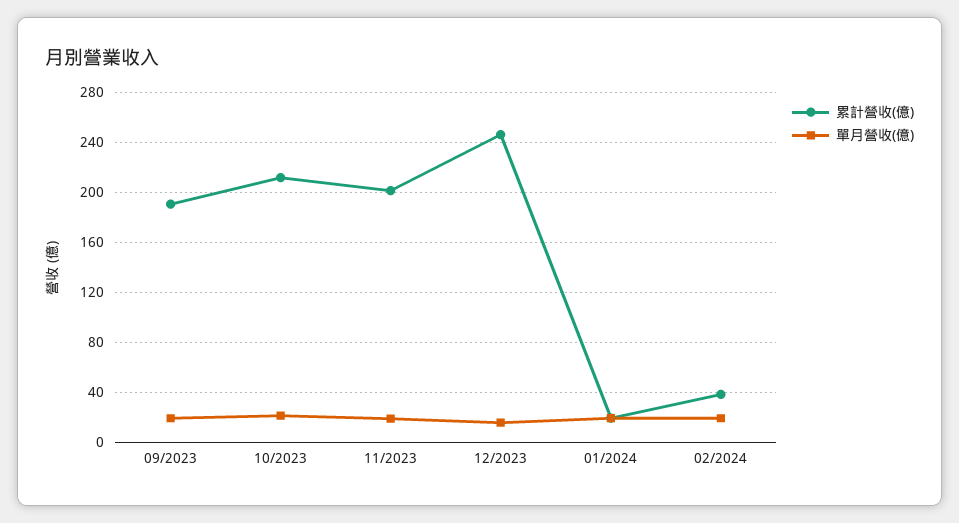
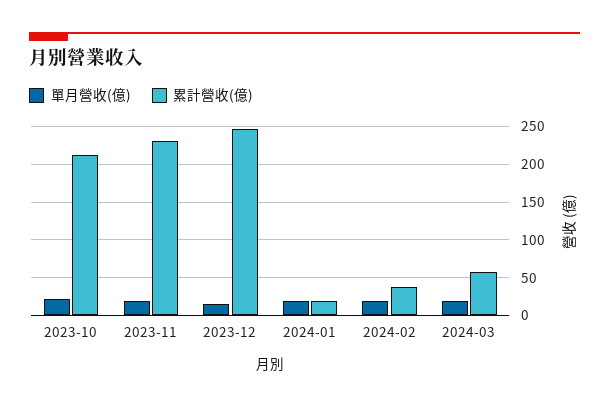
累計營收(億), 09/2023: 190 -> none
單月營收(億), 09/2023: 20 -> none
累計營收(億), 11/2023: 200 -> 230
單月營收(億), 2024-03: none -> 20
累計營收(億), 2024-03: none -> 60

